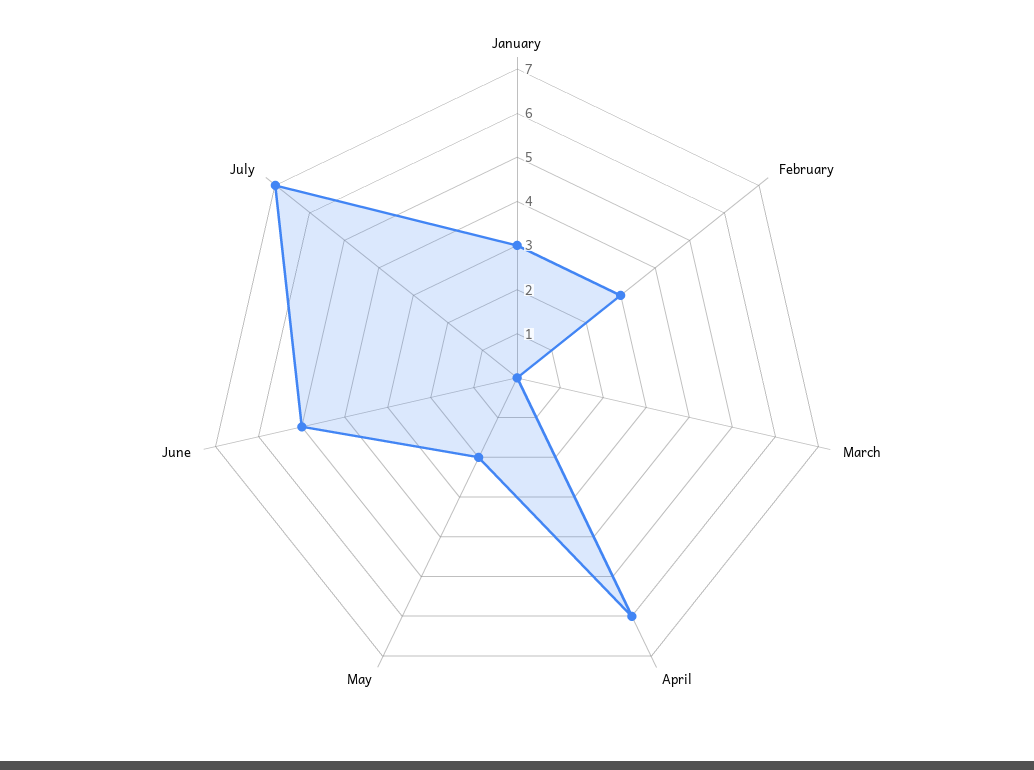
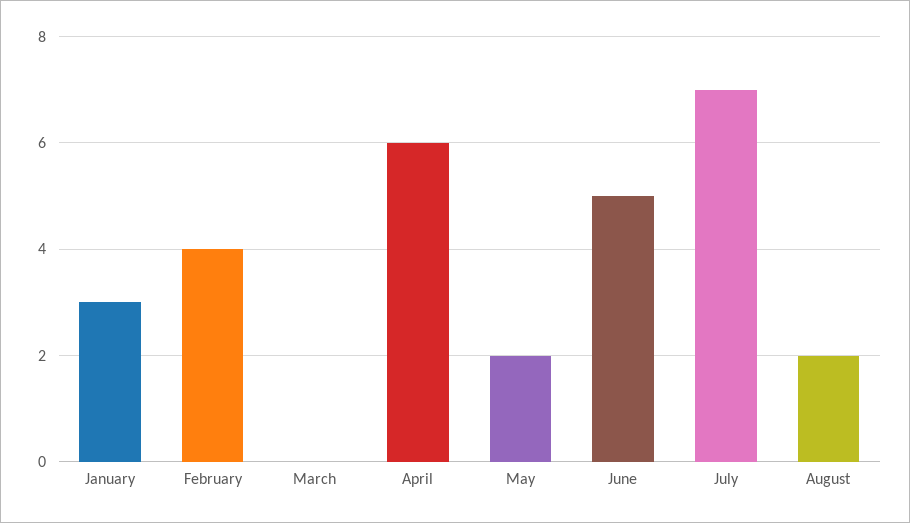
February: 3 -> 4
August: none -> 2

